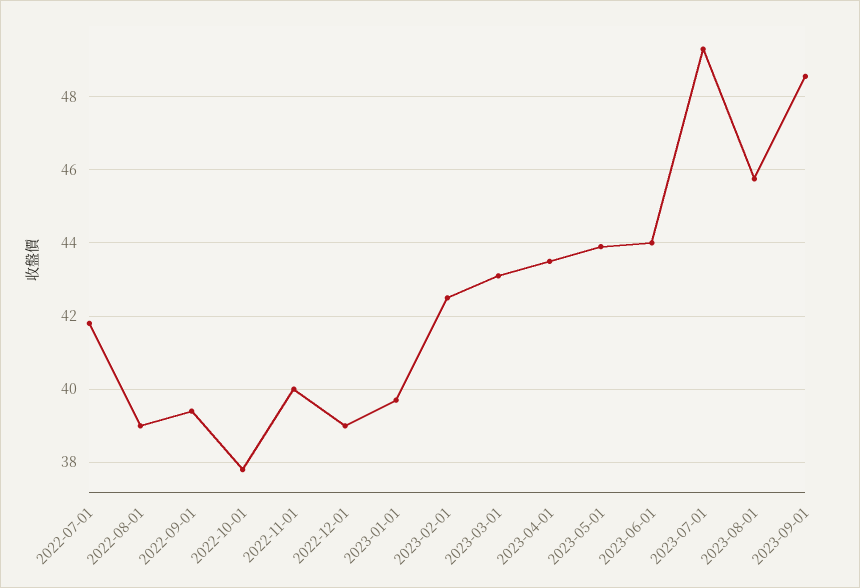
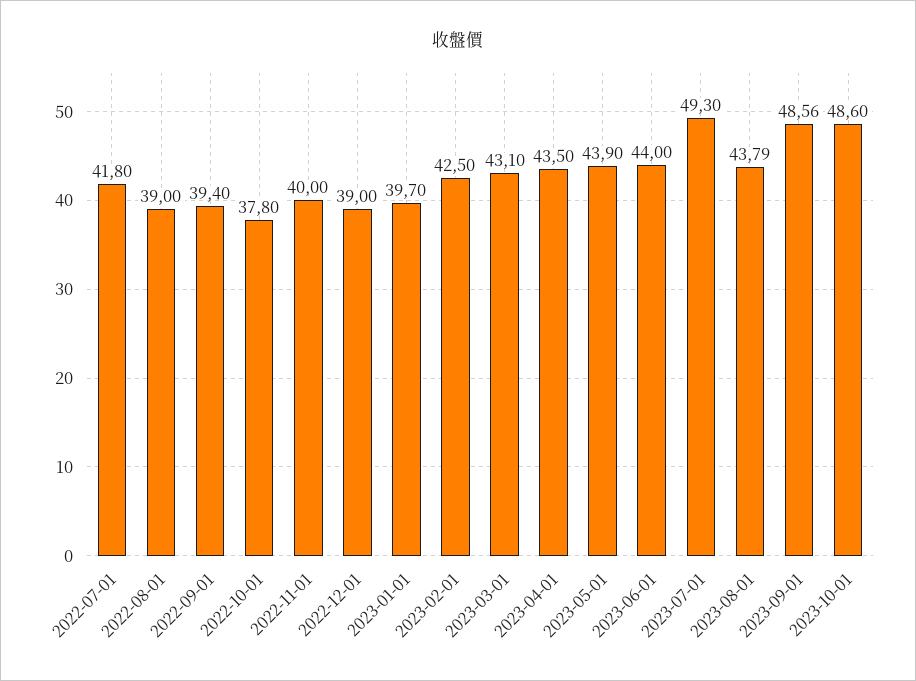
2023-08-01: 45.8 -> 43.79
2023-10-01: none -> 48.6

